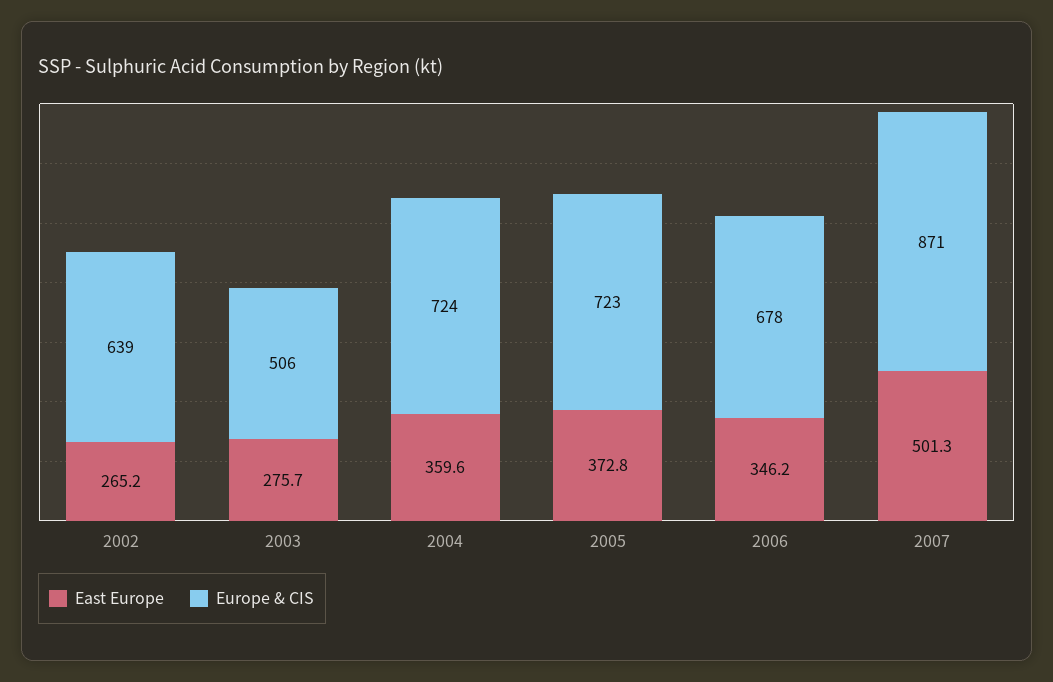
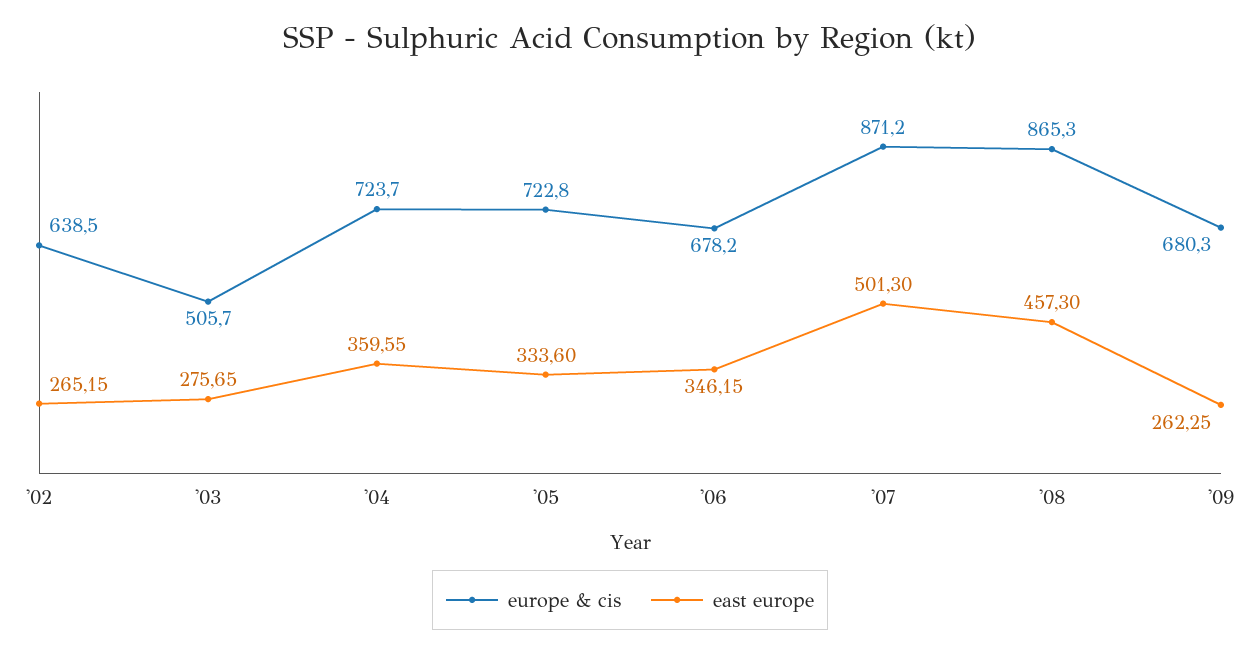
East Europe, 2005: 372.8 -> 333.6
Europe & CIS, '08: none -> 865.3
East Europe, '08: none -> 457.3
Europe & CIS, '09: none -> 680.3
East Europe, '09: none -> 262.25

